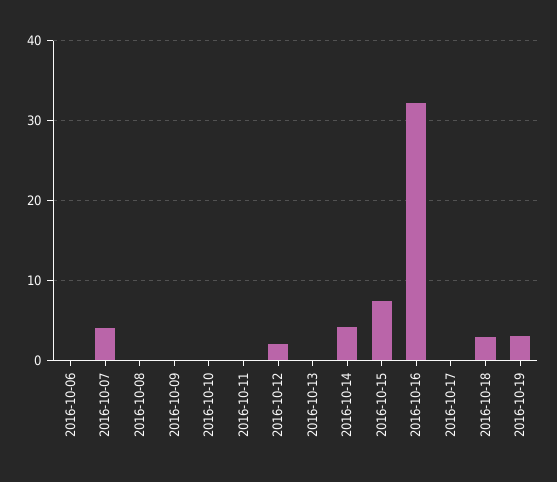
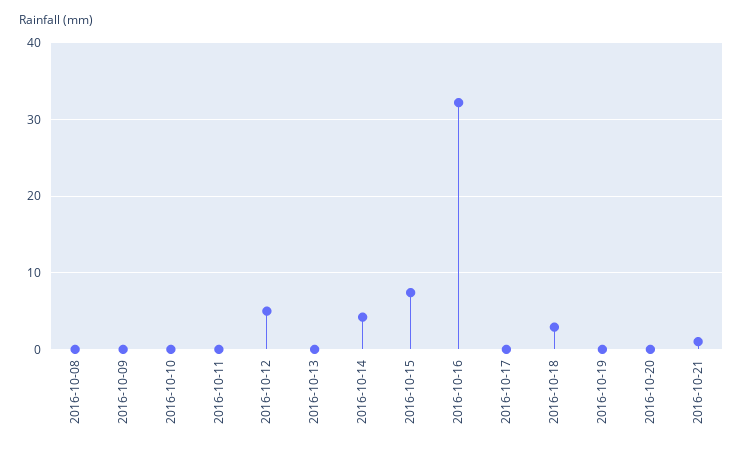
2016-10-06: 0 -> none
2016-10-07: 4 -> none
2016-10-12: 2 -> 5
2016-10-19: 3 -> 0
2016-10-20: none -> 0
2016-10-21: none -> 1

